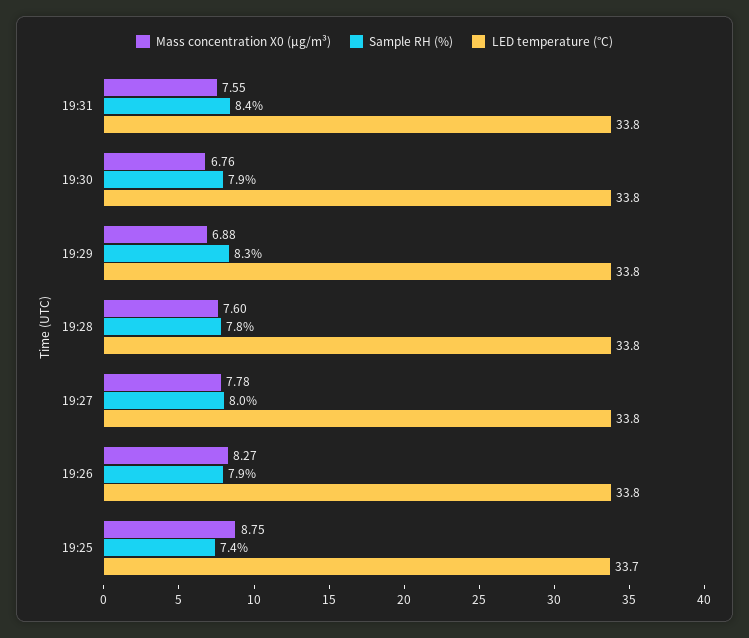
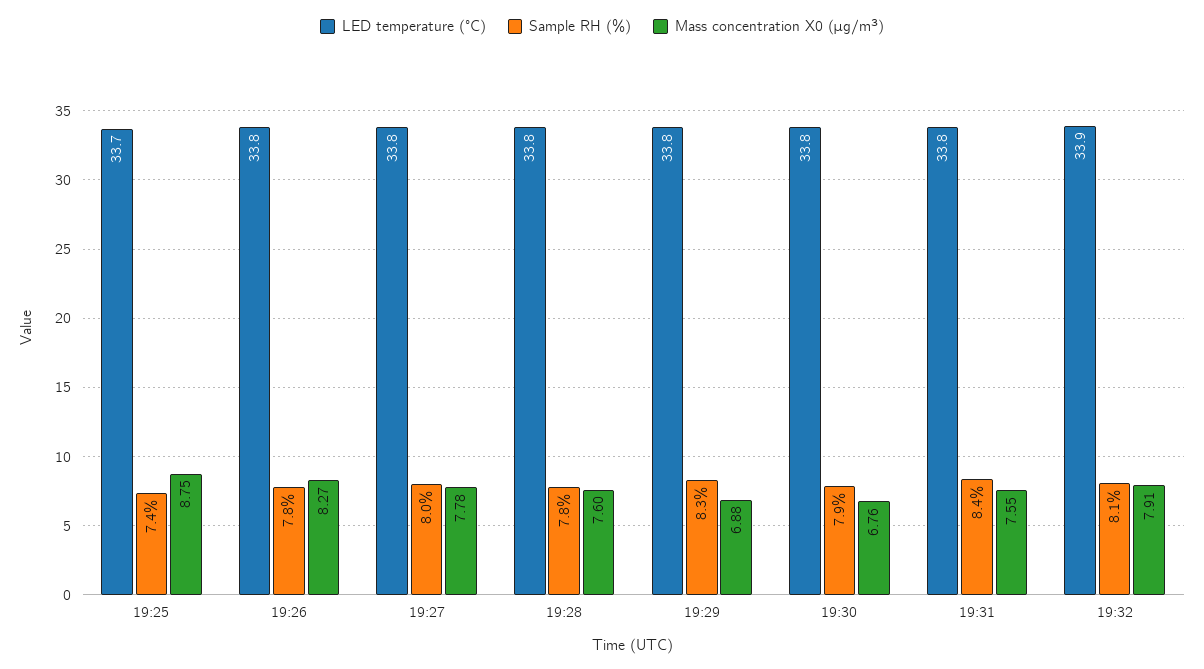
Sample RH (%), 19:26: 7.9 -> 7.8
LED temperature (°C), 19:32: none -> 33.9
Sample RH (%), 19:32: none -> 8.1
Mass concentration X0 (μg/m³), 19:32: none -> 7.91

